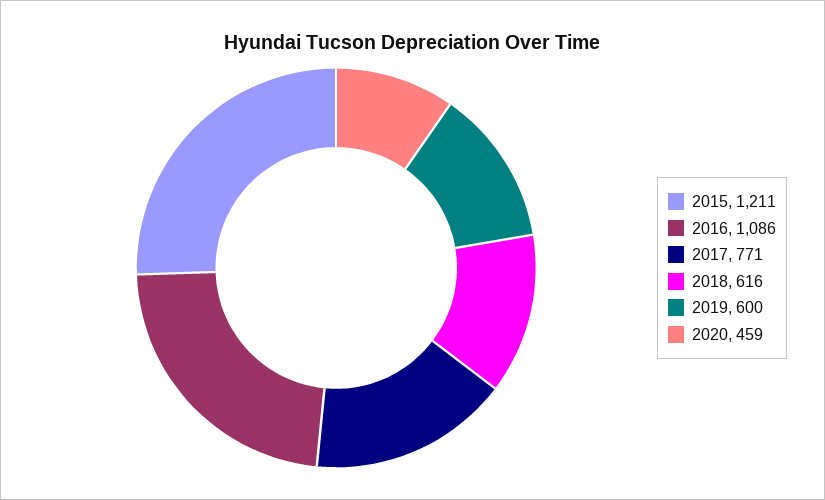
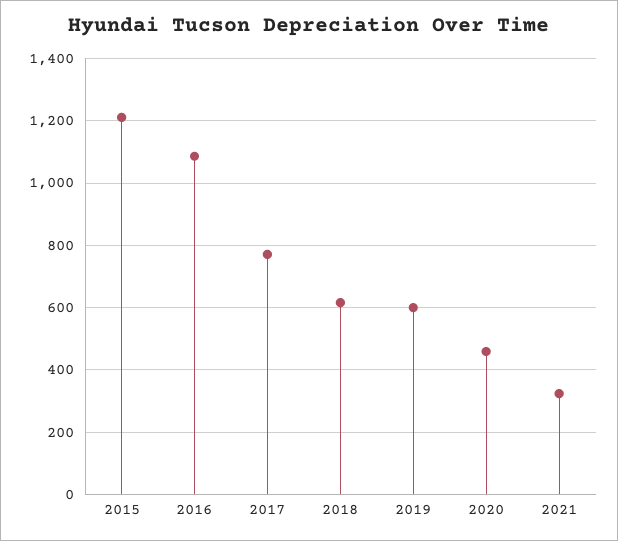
2021: none -> 320

